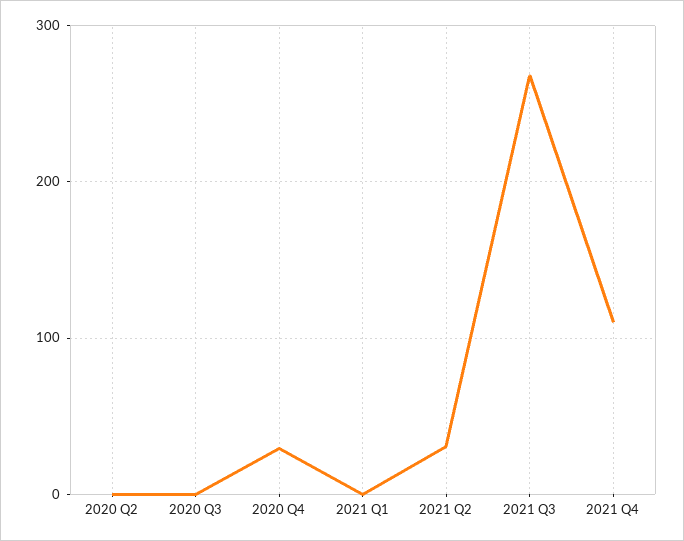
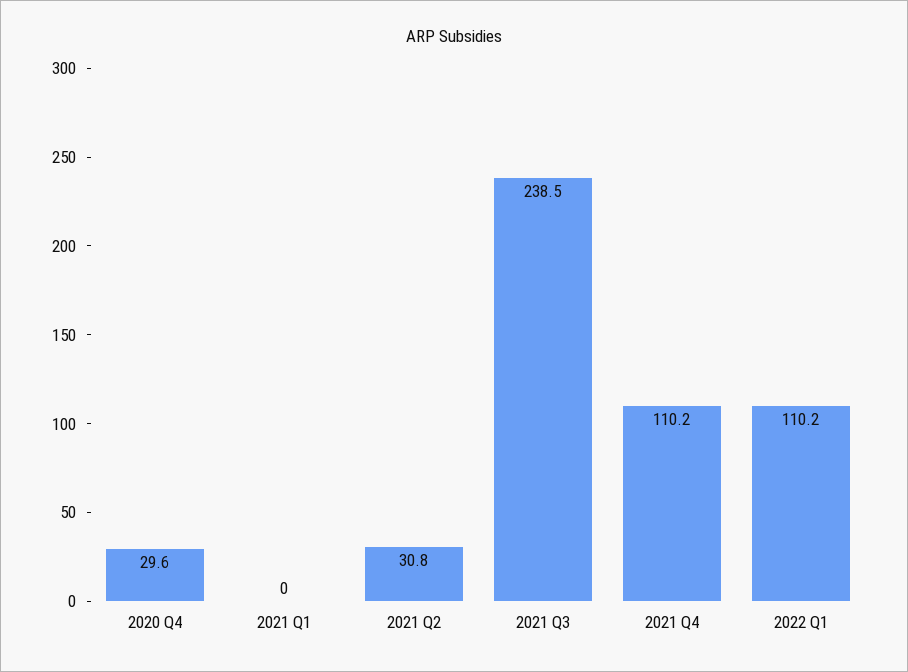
2020 Q2: 0 -> none
2020 Q3: 0 -> none
2021 Q3: 270 -> 238.5
2022 Q1: none -> 110.2

